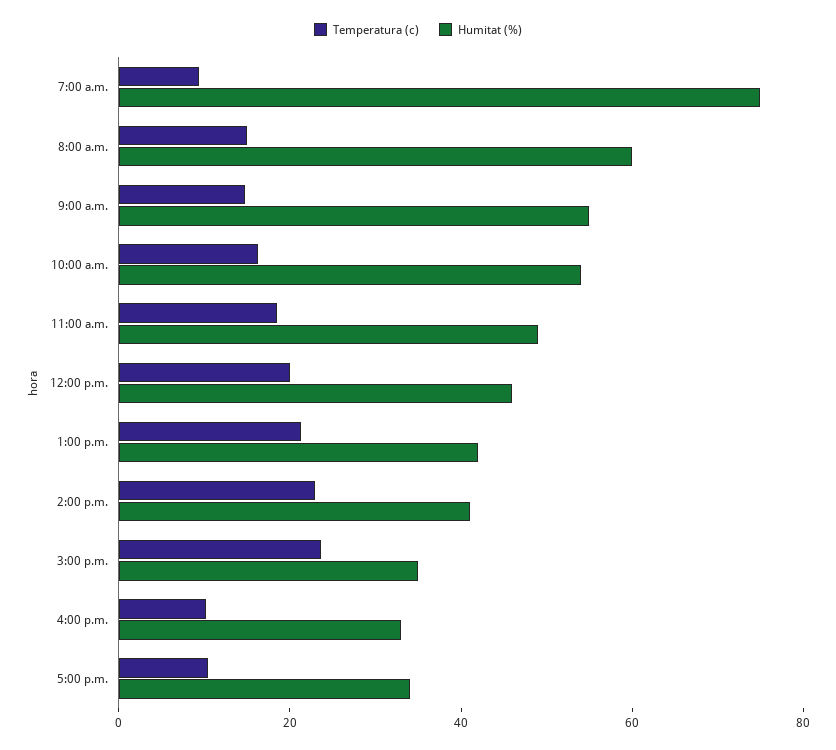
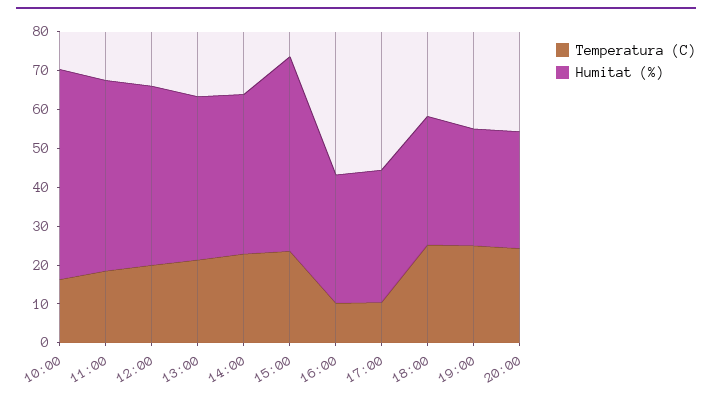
Temperatura (c), 7:00 a.m.: 10 -> none
Humitat (%), 7:00 a.m.: 75 -> none
Temperatura (c), 8:00 a.m.: 15 -> none
Humitat (%), 8:00 a.m.: 60 -> none
Temperatura (c), 9:00 a.m.: 15 -> none
Humitat (%), 9:00 a.m.: 55 -> none
Humitat (%), 3:00 p.m.: 35 -> 50
Temperatura (c), 18:00: none -> 25
Humitat (%), 18:00: none -> 32.5
Temperatura (c), 19:00: none -> 25
Humitat (%), 19:00: none -> 30
Temperatura (c), 20:00: none -> 25
Humitat (%), 20:00: none -> 30

